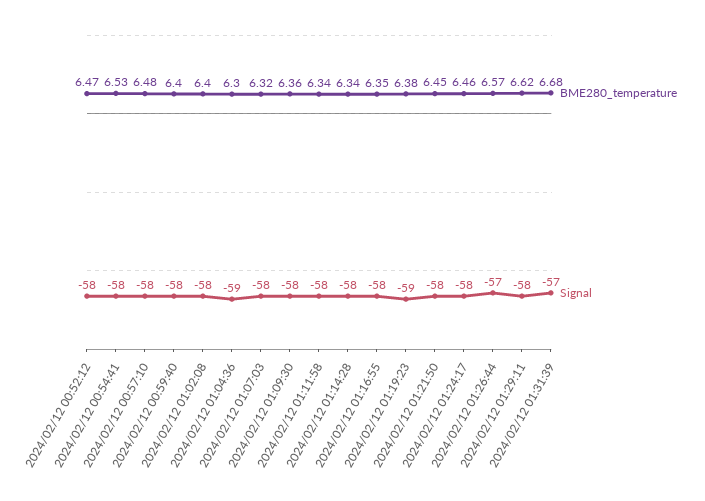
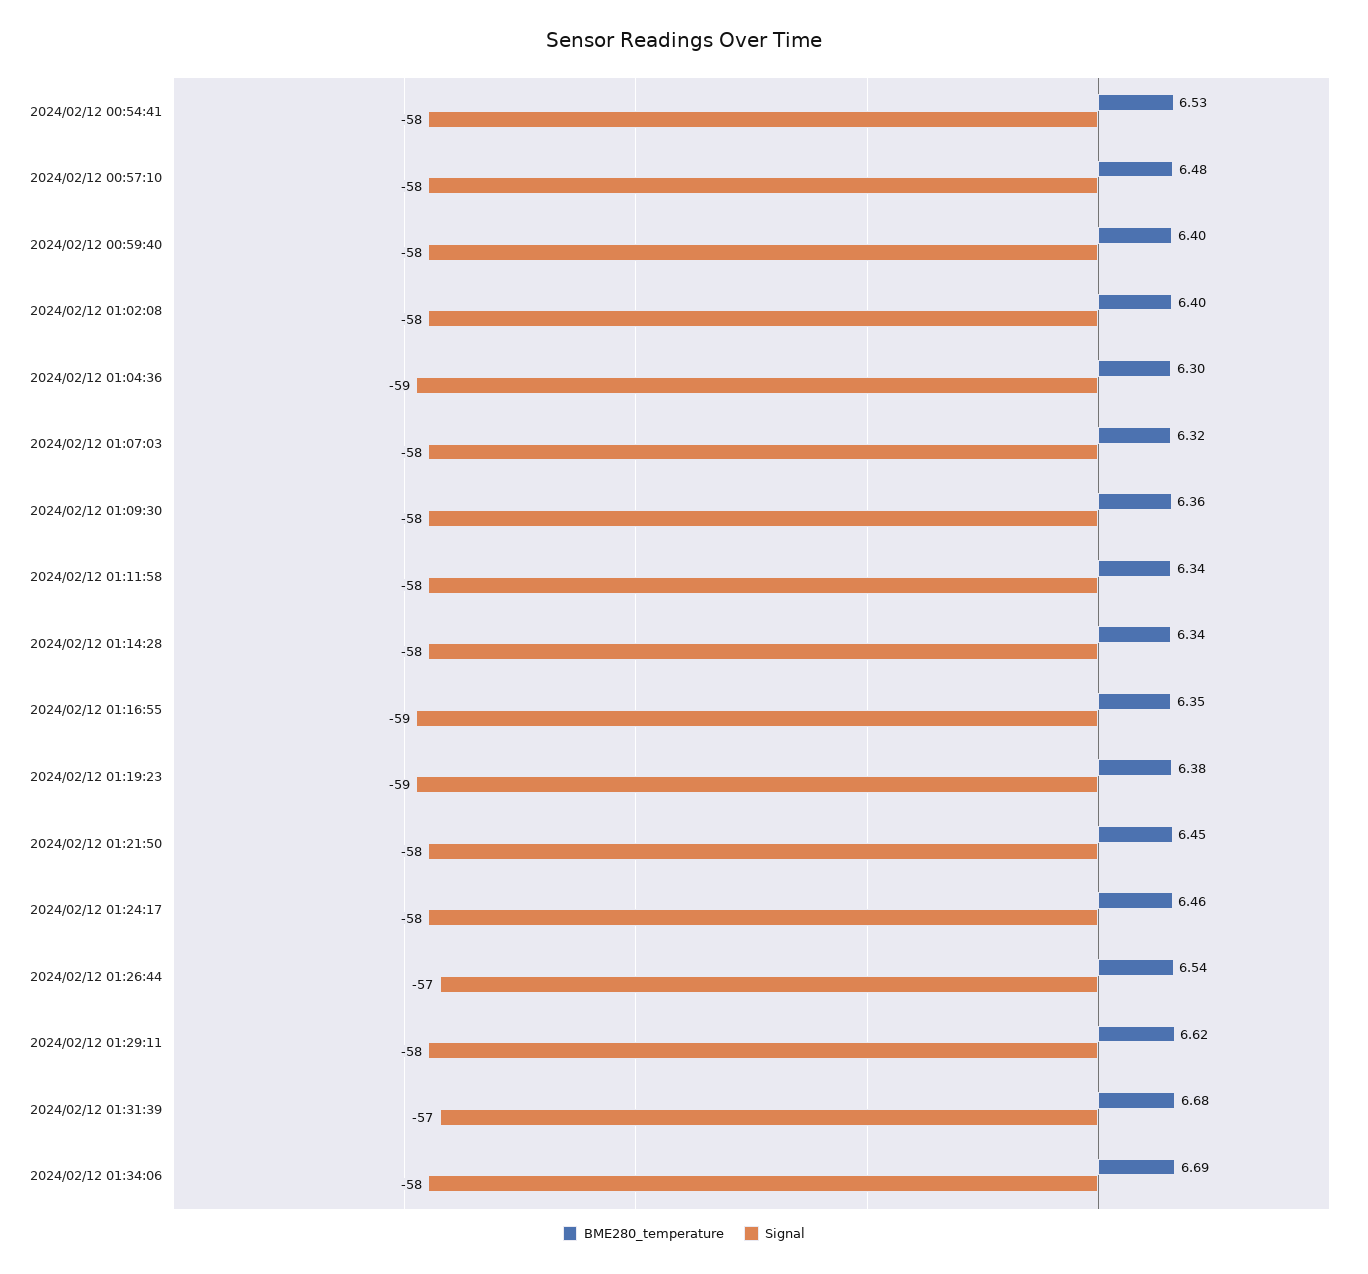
BME280_temperature, 2024/02/12 00:52:12: 6.47 -> none
Signal, 2024/02/12 00:52:12: -58 -> none
Signal, 2024/02/12 01:16:55: -58 -> -59
BME280_temperature, 2024/02/12 01:26:44: 6.57 -> 6.54
BME280_temperature, 2024/02/12 01:34:06: none -> 6.69
Signal, 2024/02/12 01:34:06: none -> -58

